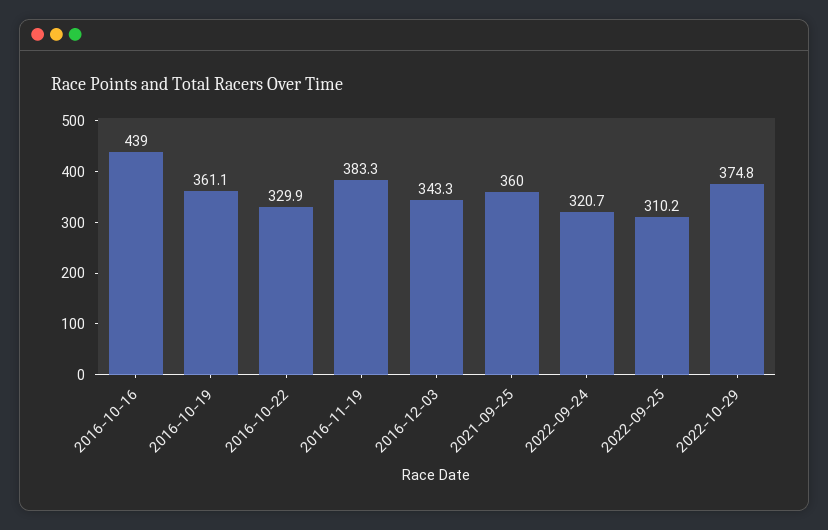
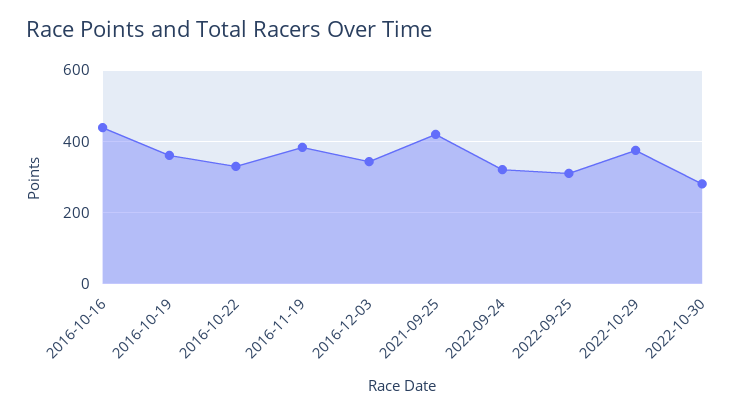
2021-09-25: 360 -> 420
2022-10-30: none -> 280

